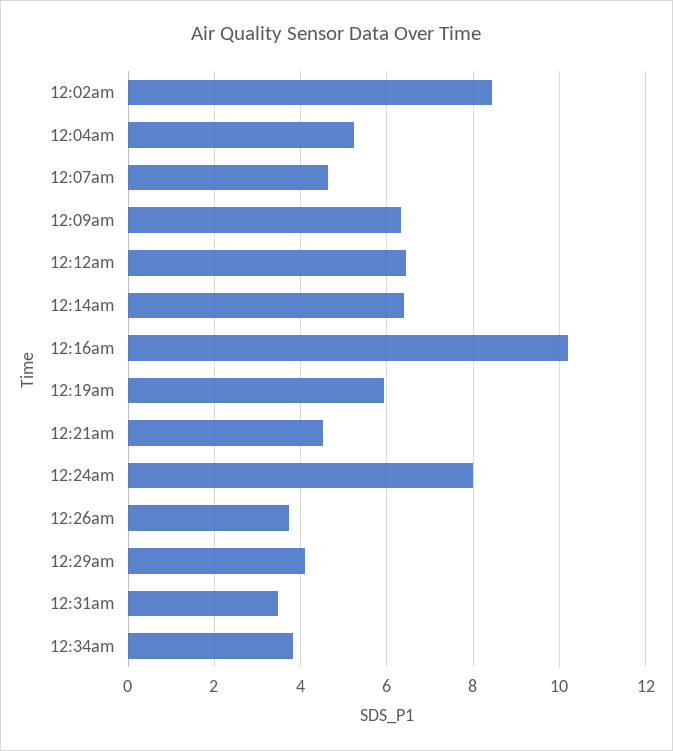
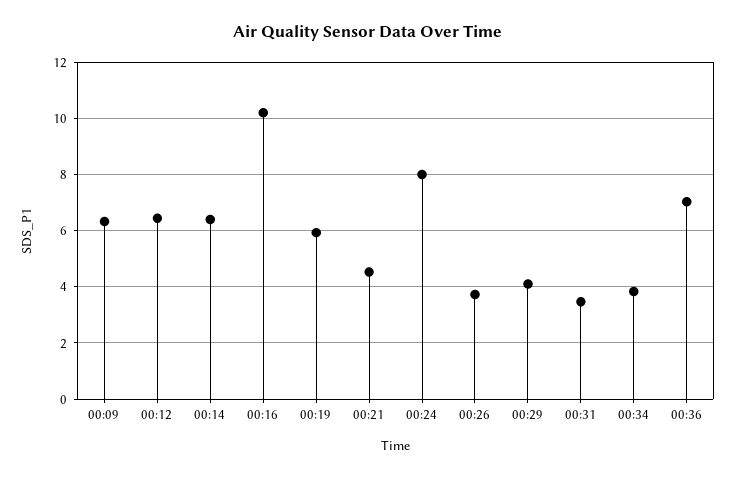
12:02am: 8.4 -> none
12:04am: 5.2 -> none
12:07am: 4.6 -> none
00:36: none -> 7

